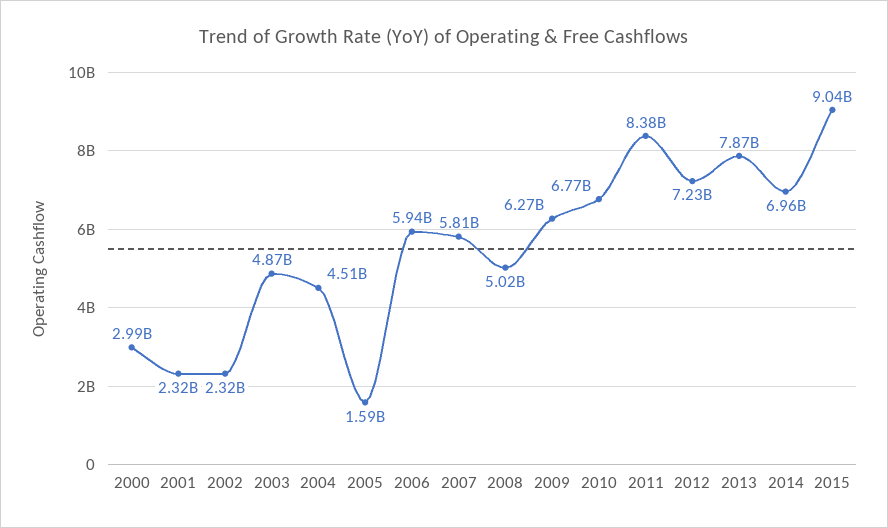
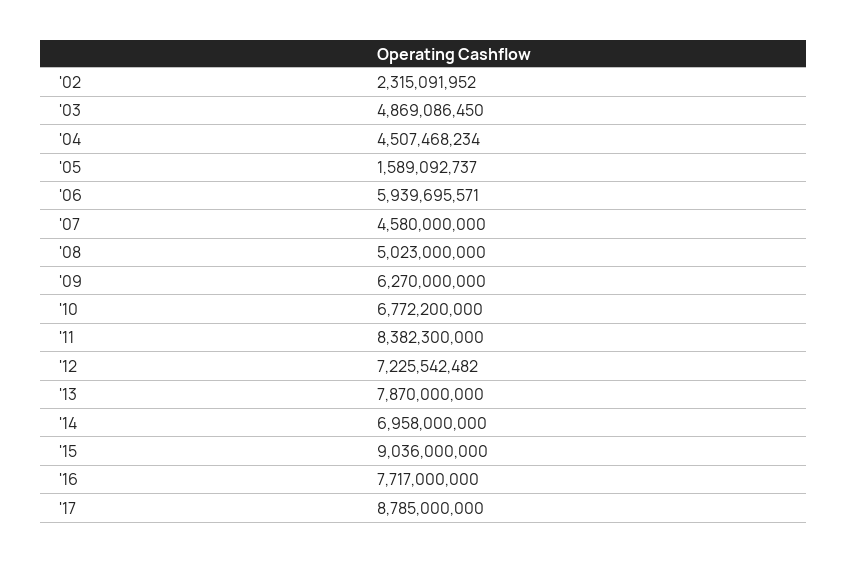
2000: 2990000000 -> none
2001: 2320000000 -> none
2007: 5810000000 -> 4580000000
'16: none -> 7717000000
'17: none -> 8785000000

